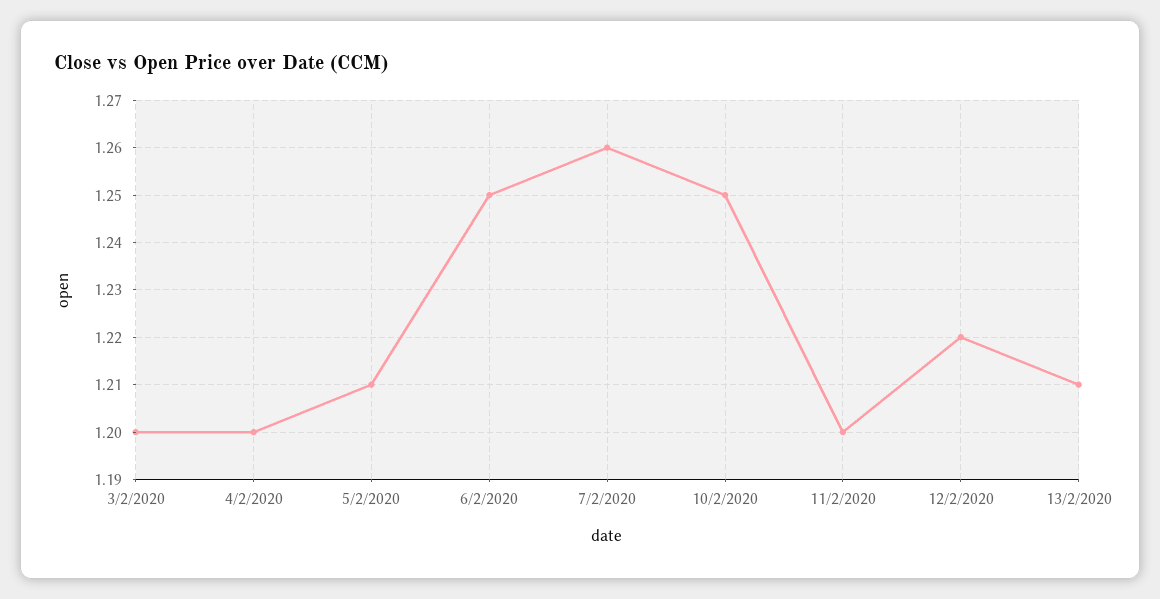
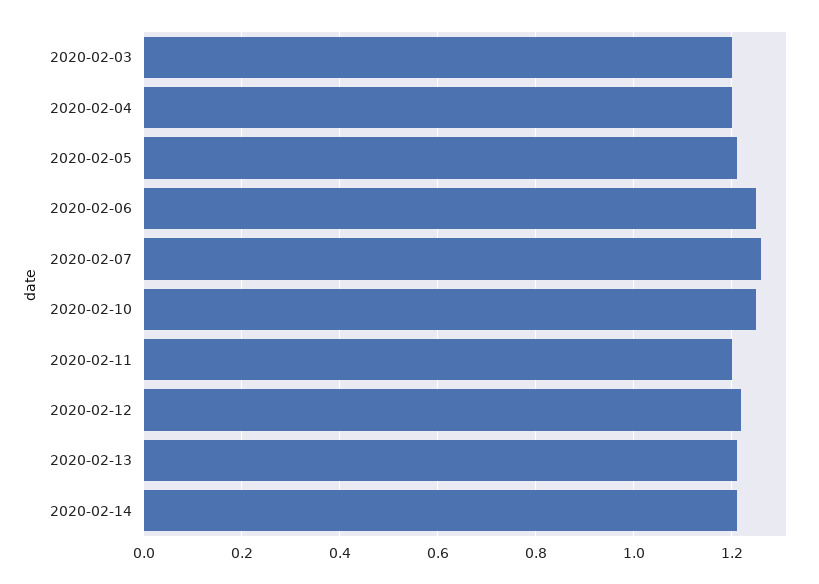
2020-02-14: none -> 1.2

